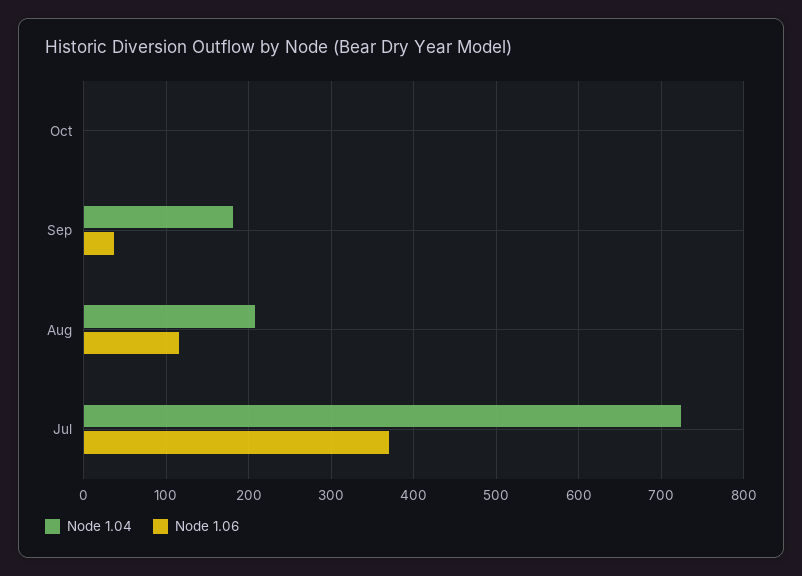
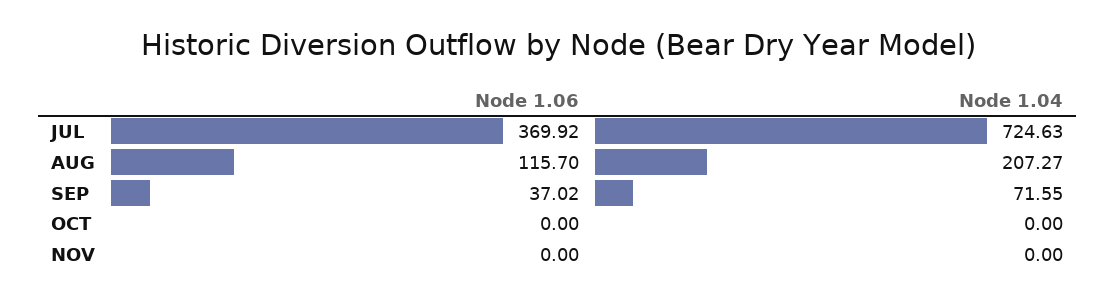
Node 1.04, Sep: 180 -> 71.55
Node 1.06, NOV: none -> 0
Node 1.04, NOV: none -> 0

